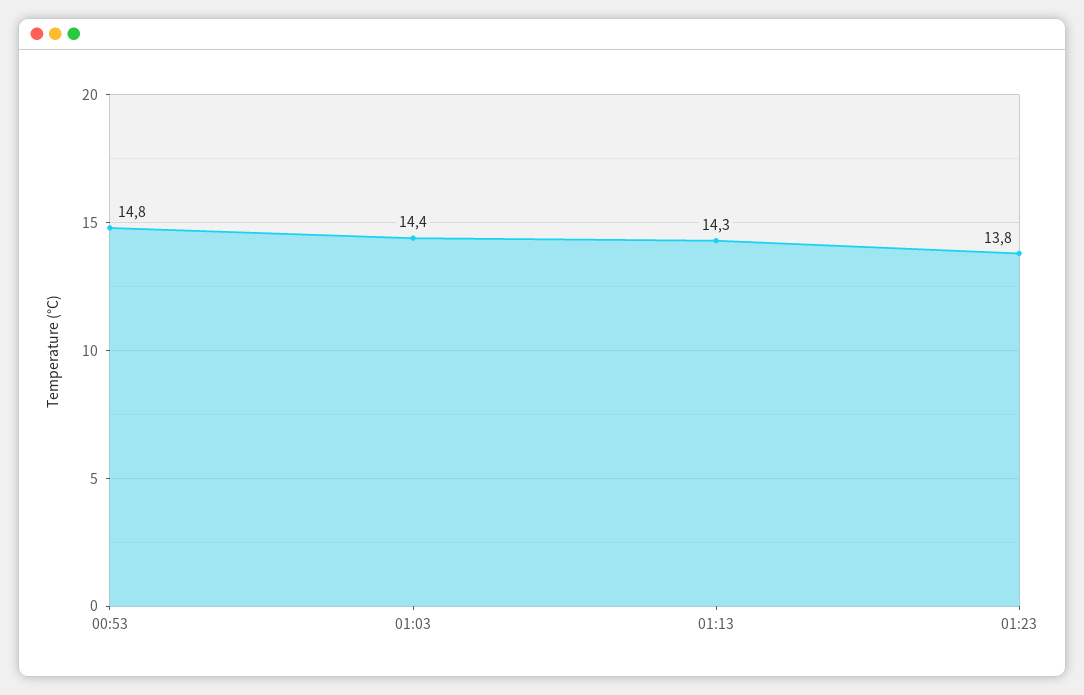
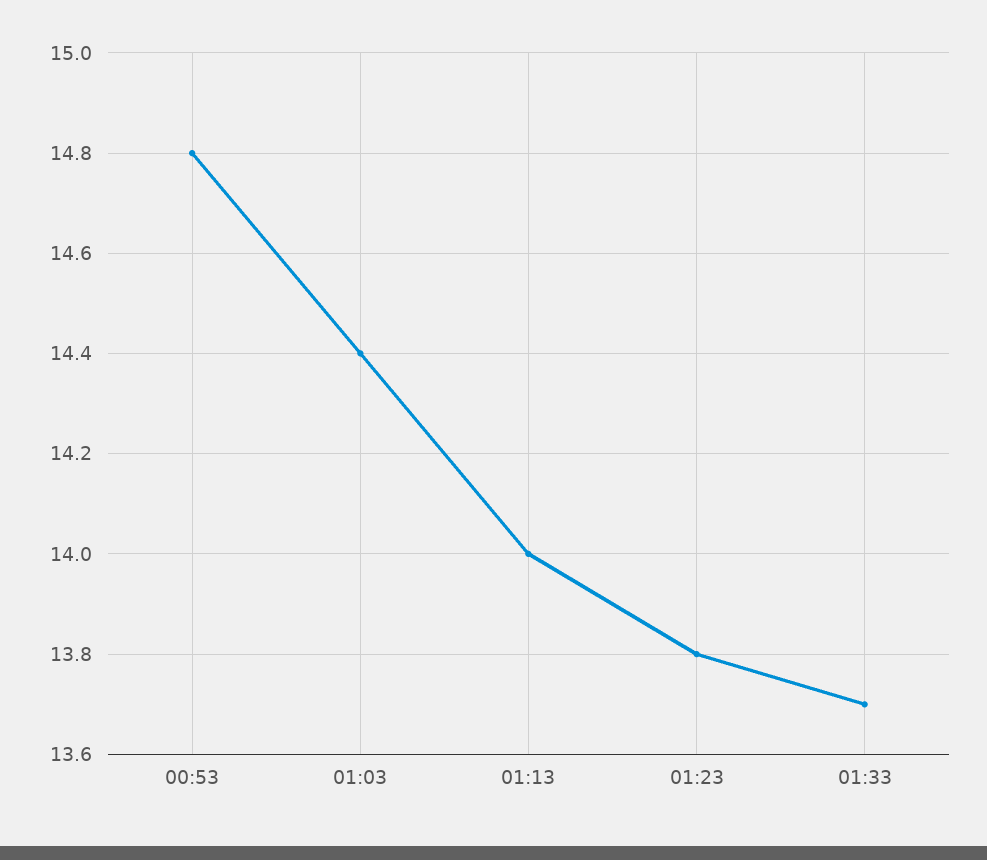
01:13: 14.3 -> 14
01:33: none -> 13.7

